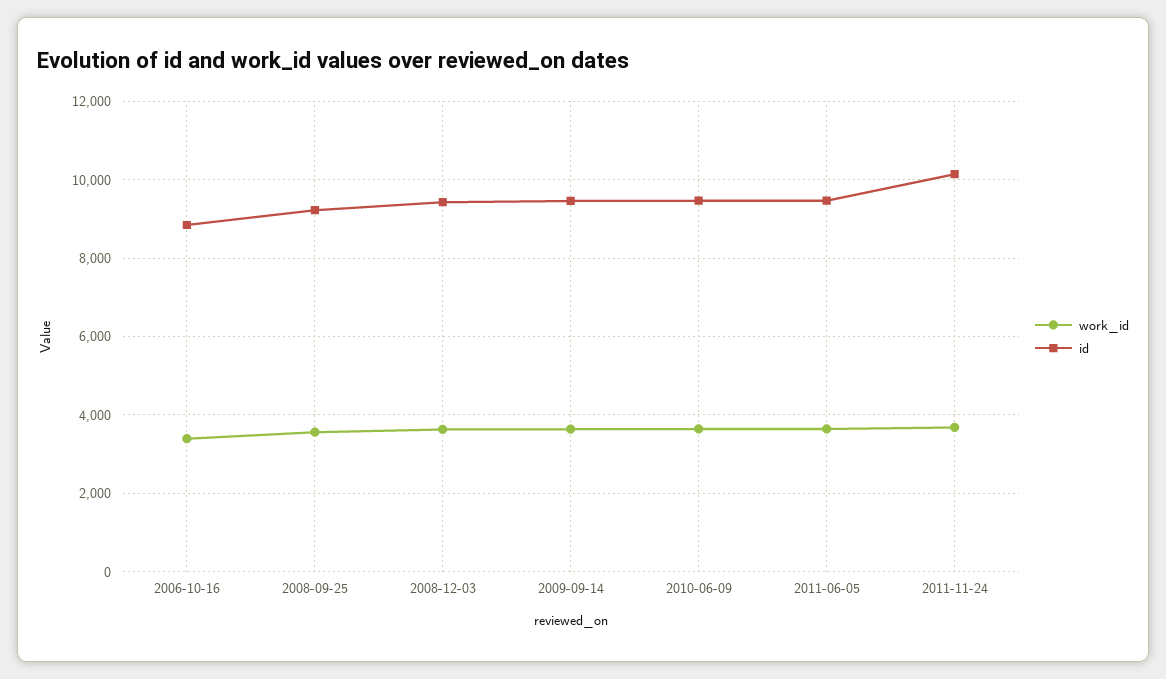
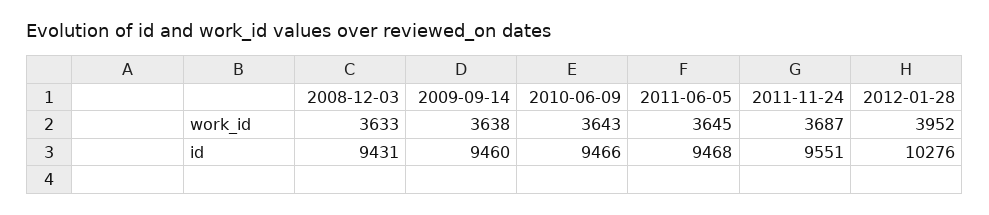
work_id, 2006-10-16: 3400 -> none
id, 2006-10-16: 8800 -> none
work_id, 2008-09-25: 3600 -> none
id, 2008-09-25: 9200 -> none
id, 2011-11-24: 10200 -> 9551
work_id, 2012-01-28: none -> 3952
id, 2012-01-28: none -> 10276

